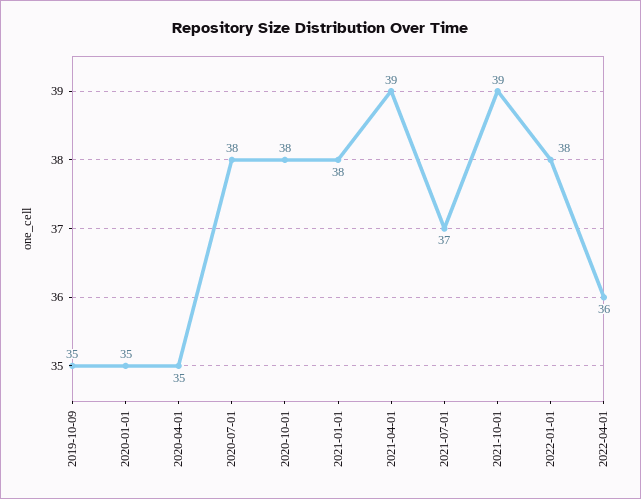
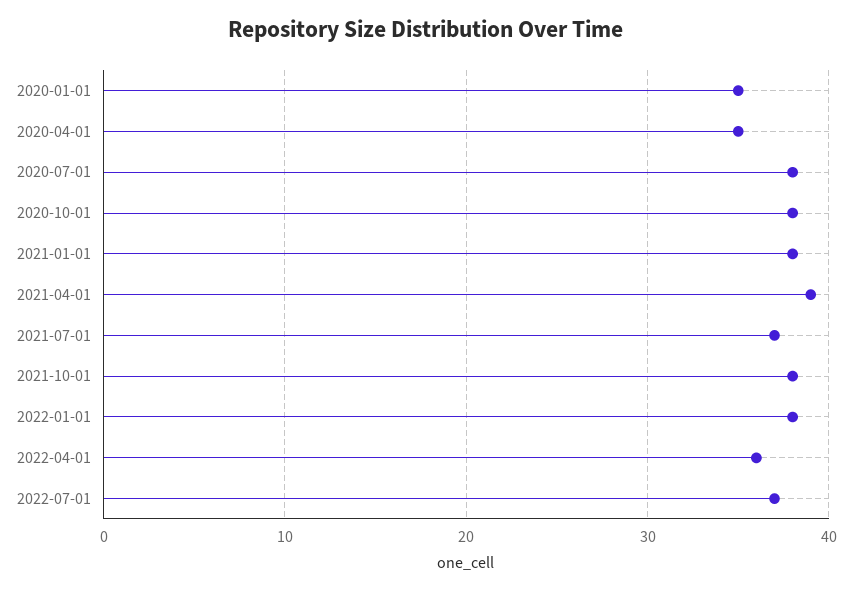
2019-10-09: 35 -> none
2021-10-01: 39 -> 38
2022-07-01: none -> 37

